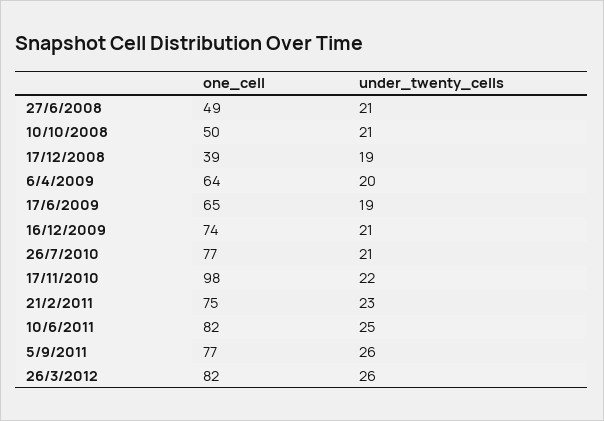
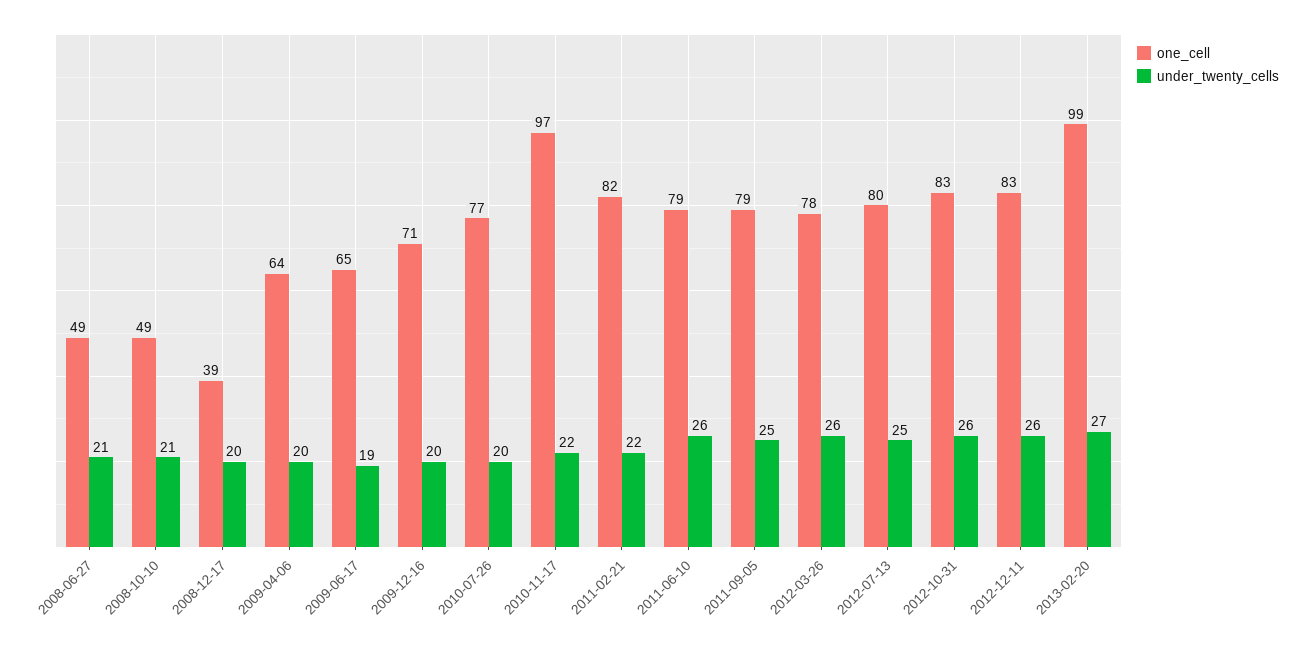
one_cell, 10/10/2008: 50 -> 49
under_twenty_cells, 17/12/2008: 19 -> 20
one_cell, 16/12/2009: 74 -> 71
under_twenty_cells, 16/12/2009: 21 -> 20
under_twenty_cells, 26/7/2010: 21 -> 20
one_cell, 17/11/2010: 98 -> 97
one_cell, 21/2/2011: 75 -> 82
under_twenty_cells, 21/2/2011: 23 -> 22
one_cell, 10/6/2011: 82 -> 79
under_twenty_cells, 10/6/2011: 25 -> 26
one_cell, 5/9/2011: 77 -> 79
under_twenty_cells, 5/9/2011: 26 -> 25
one_cell, 26/3/2012: 82 -> 78
one_cell, 2012-07-13: none -> 80
under_twenty_cells, 2012-07-13: none -> 25
one_cell, 2012-10-31: none -> 83
under_twenty_cells, 2012-10-31: none -> 26
one_cell, 2012-12-11: none -> 83
under_twenty_cells, 2012-12-11: none -> 26
one_cell, 2013-02-20: none -> 99
under_twenty_cells, 2013-02-20: none -> 27

